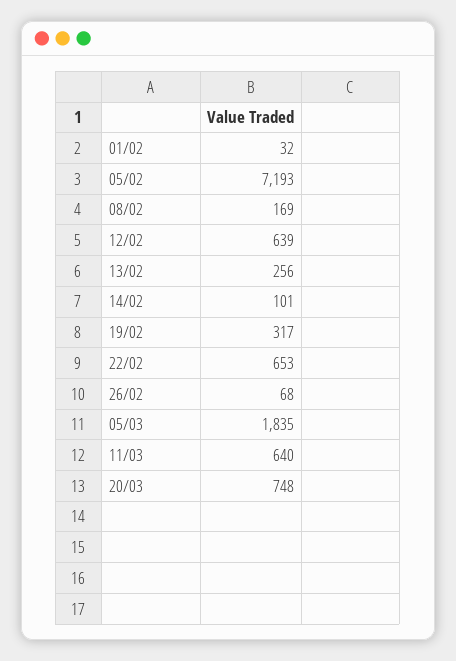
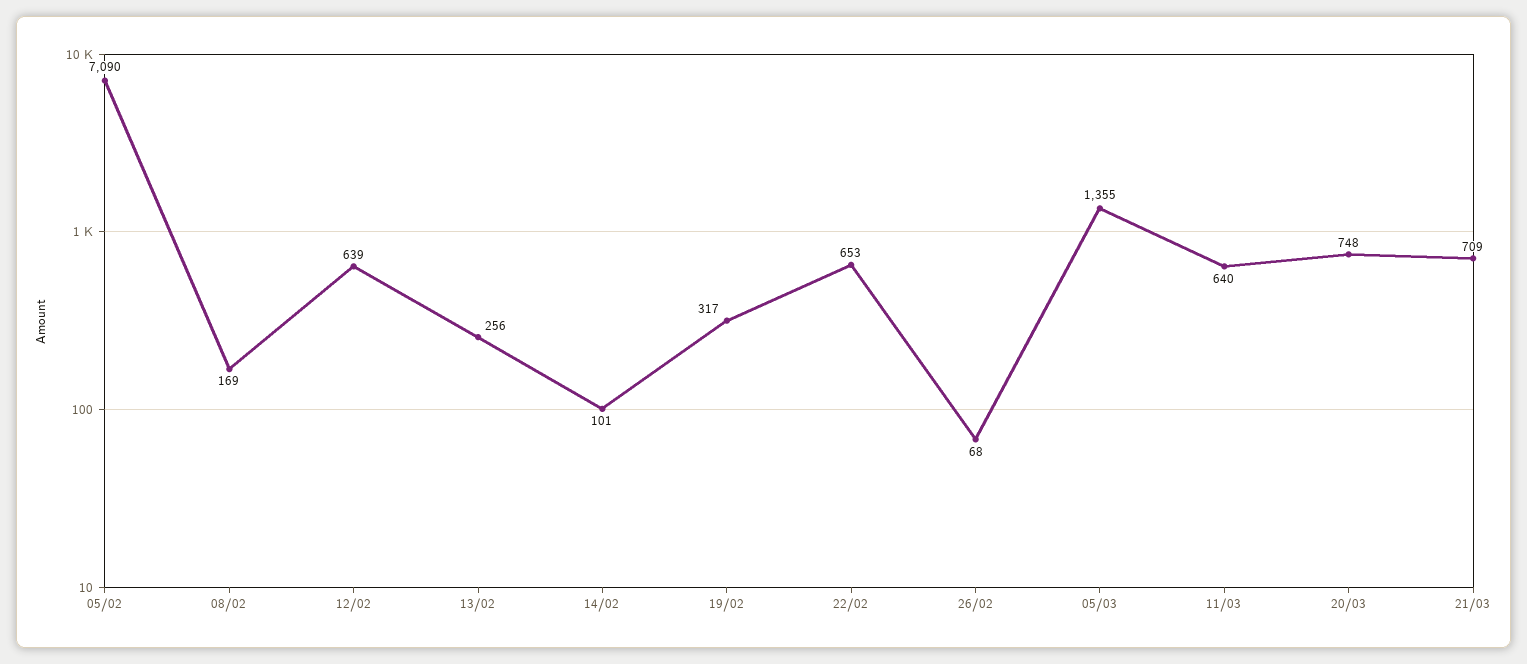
01/02: 32 -> none
05/02: 7193 -> 7090
05/03: 1835 -> 1355
21/03: none -> 709

